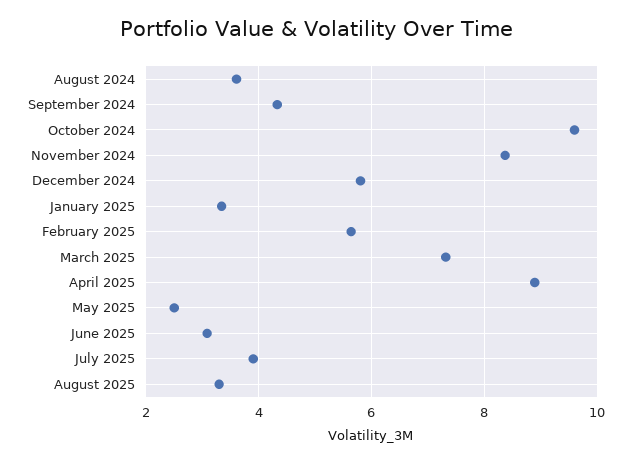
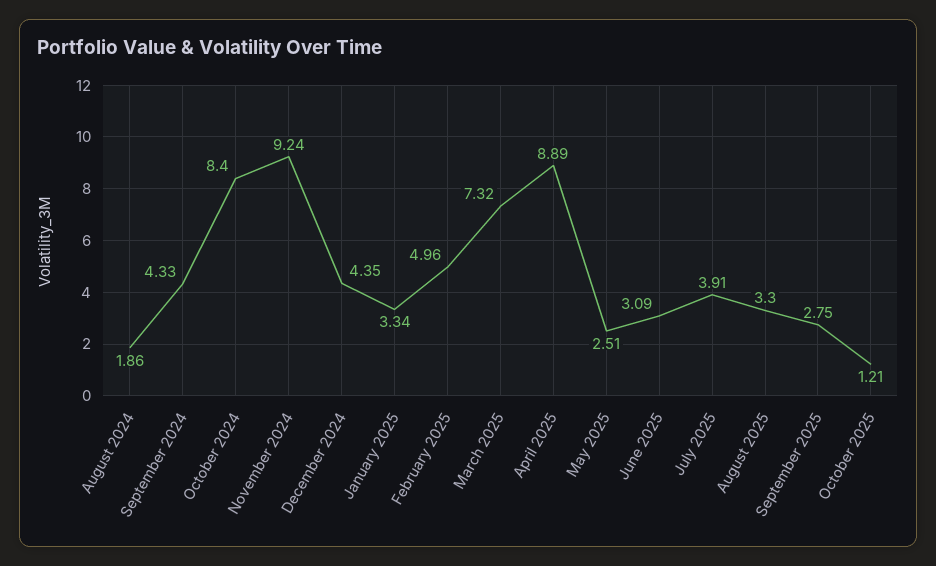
August 2024: 3.6 -> 1.86
October 2024: 9.6 -> 8.4
November 2024: 8.4 -> 9.24
December 2024: 5.8 -> 4.35
February 2025: 5.6 -> 4.96
September 2025: none -> 2.75
October 2025: none -> 1.21

